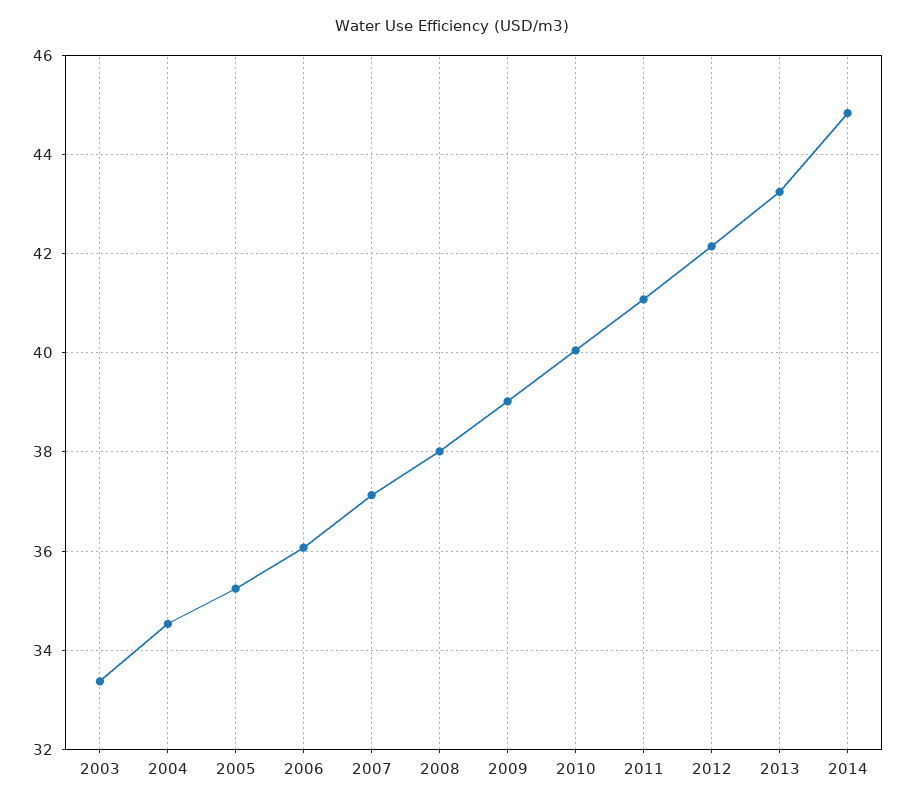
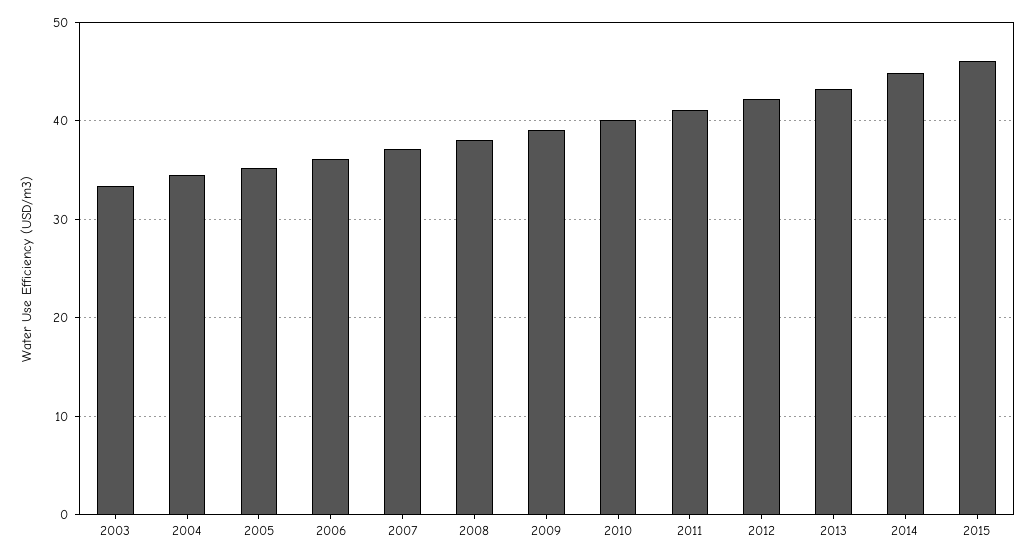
2015: none -> 46

